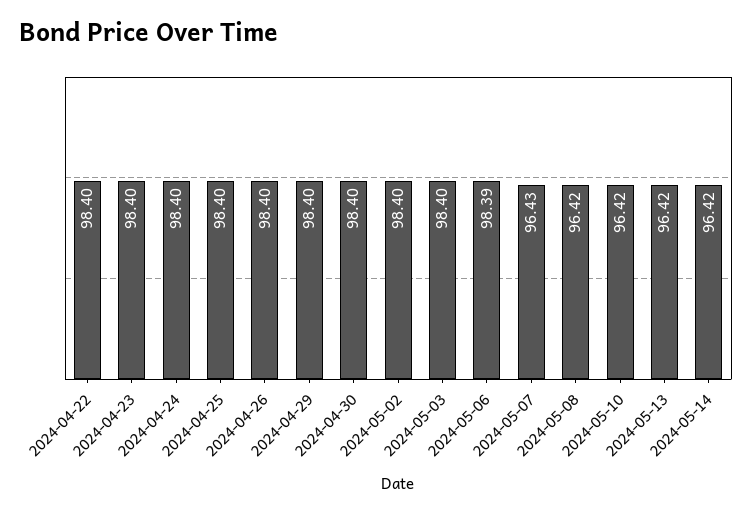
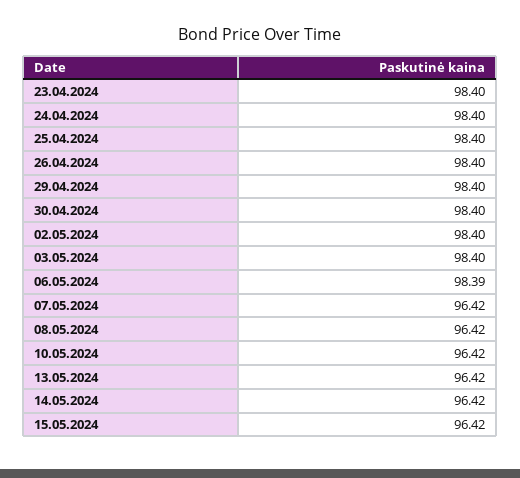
2024-04-22: 98.4 -> none
2024-05-07: 96.43 -> 96.42
15.05.2024: none -> 96.42

